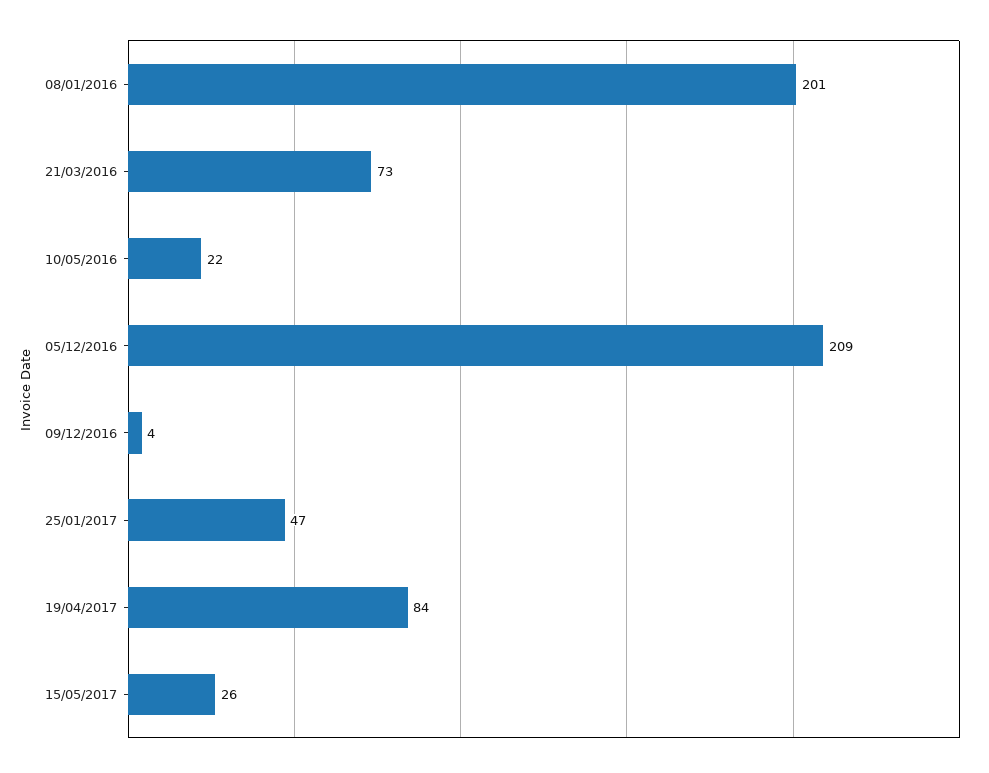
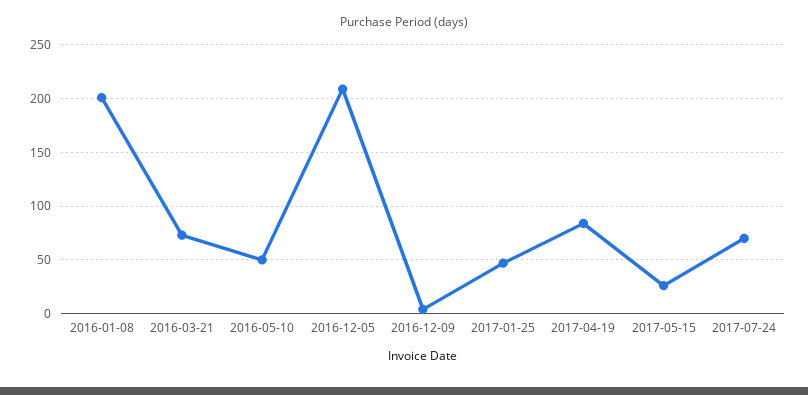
10/05/2016: 22 -> 50
2017-07-24: none -> 70

